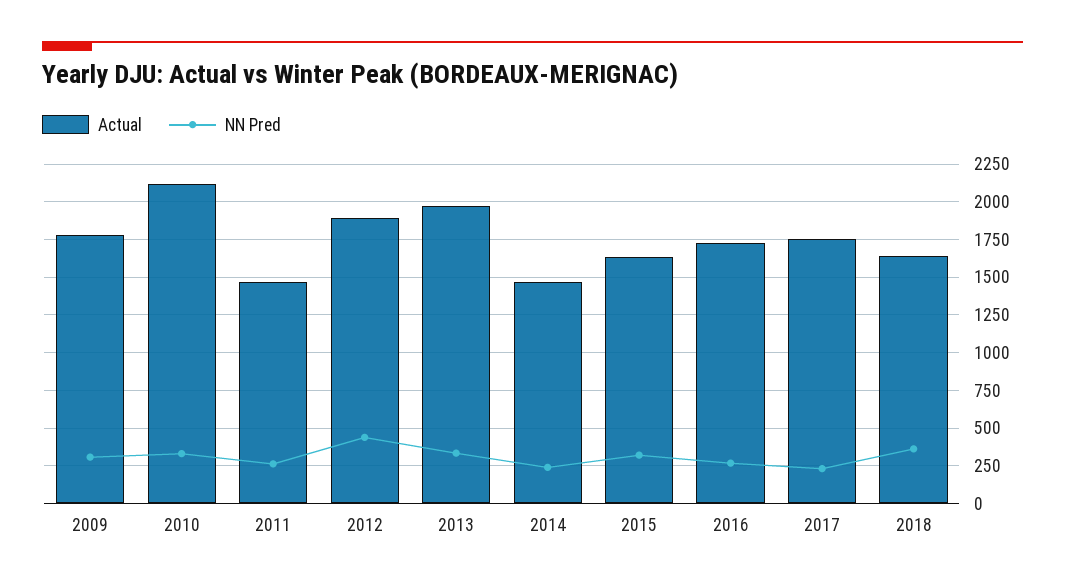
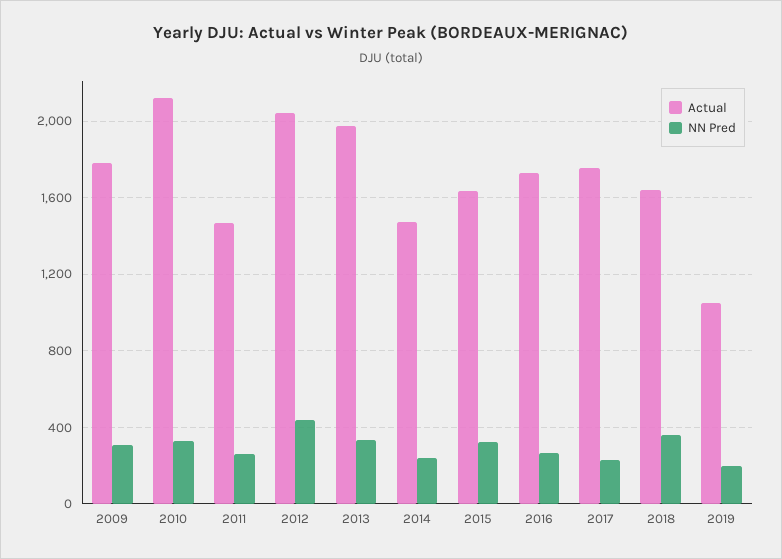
Actual, 2012: 1900 -> 2050
Actual, 2019: none -> 1050
NN Pred, 2019: none -> 200

